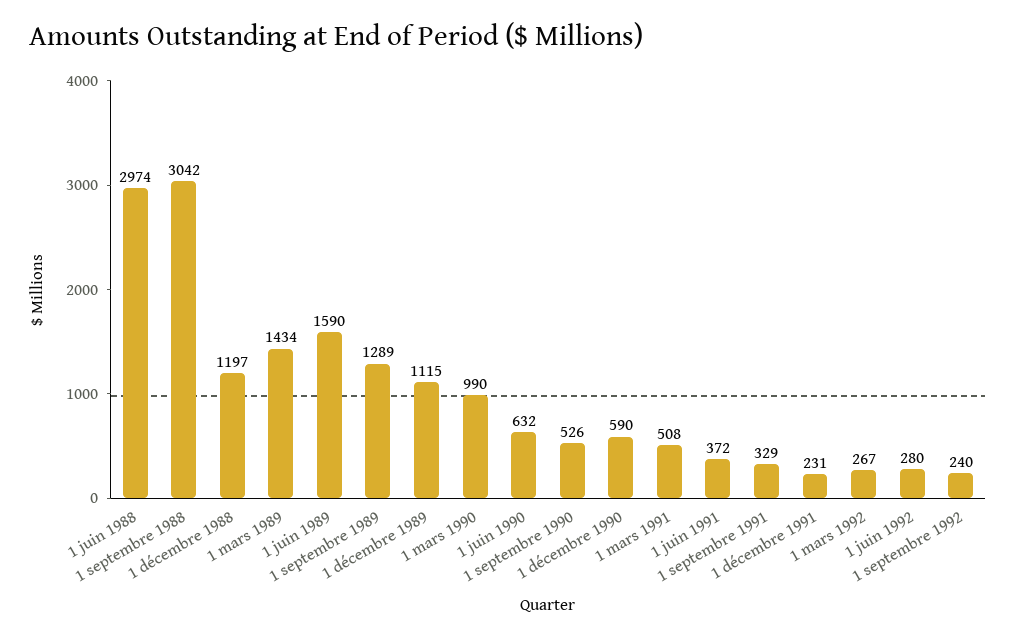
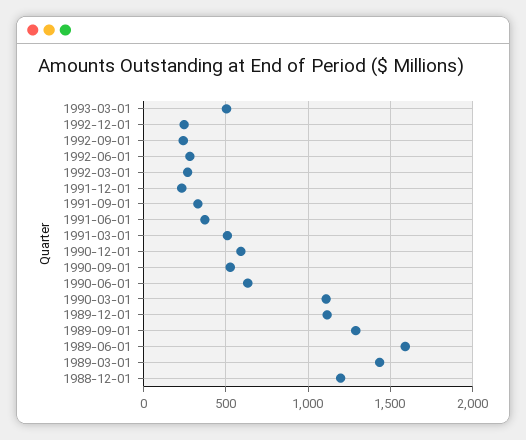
1 juin 1988: 2974 -> none
1 septembre 1988: 3042 -> none
1 mars 1990: 990 -> 1100
1993-03-01: none -> 500
1992-12-01: none -> 250

